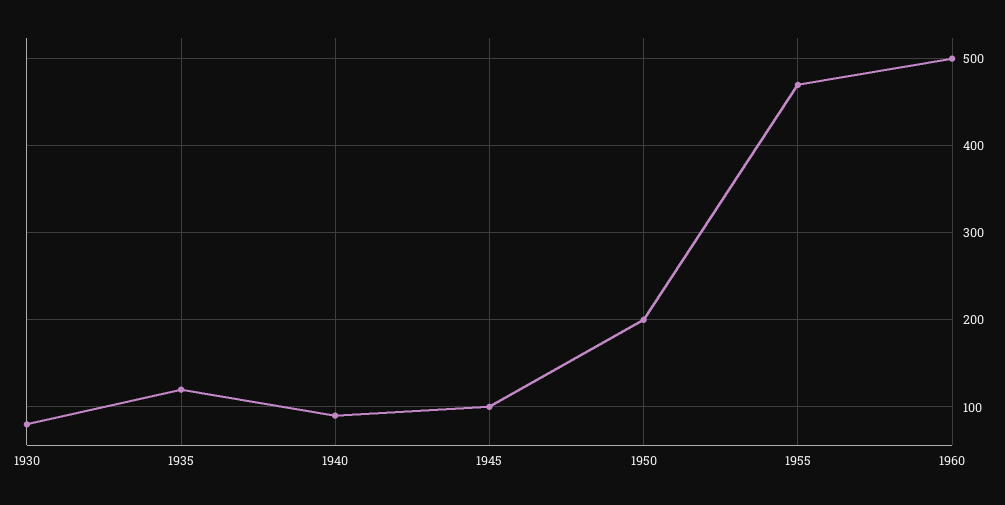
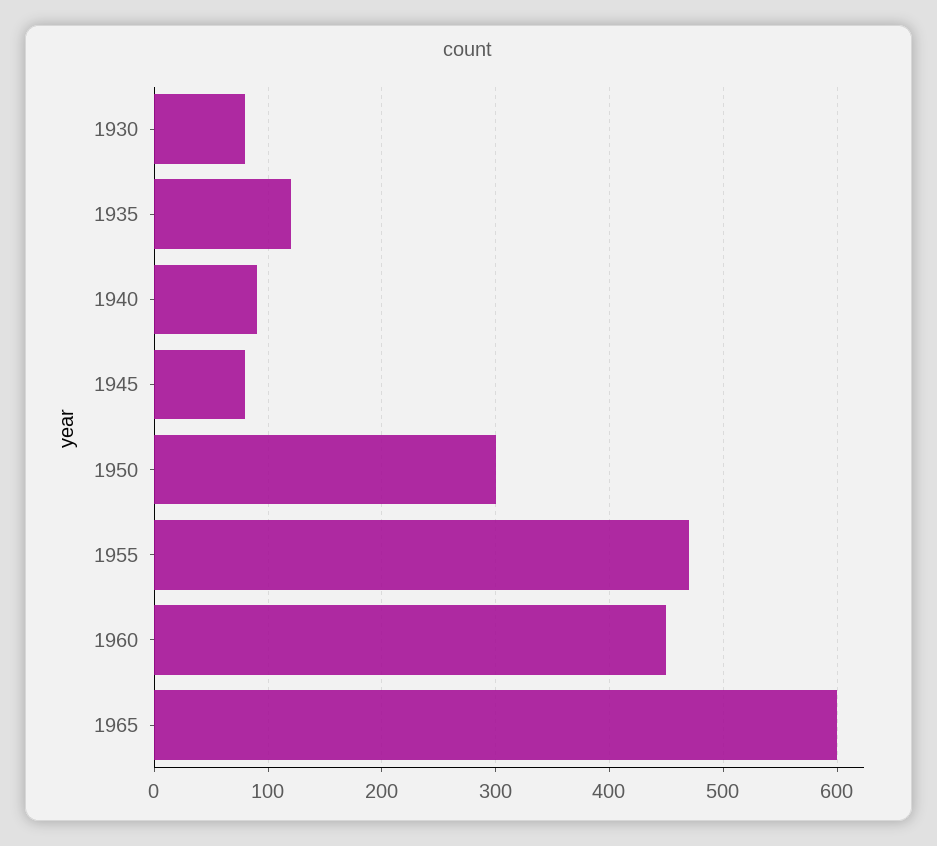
1945: 100 -> 80
1950: 200 -> 300
1960: 500 -> 450
1965: none -> 600

